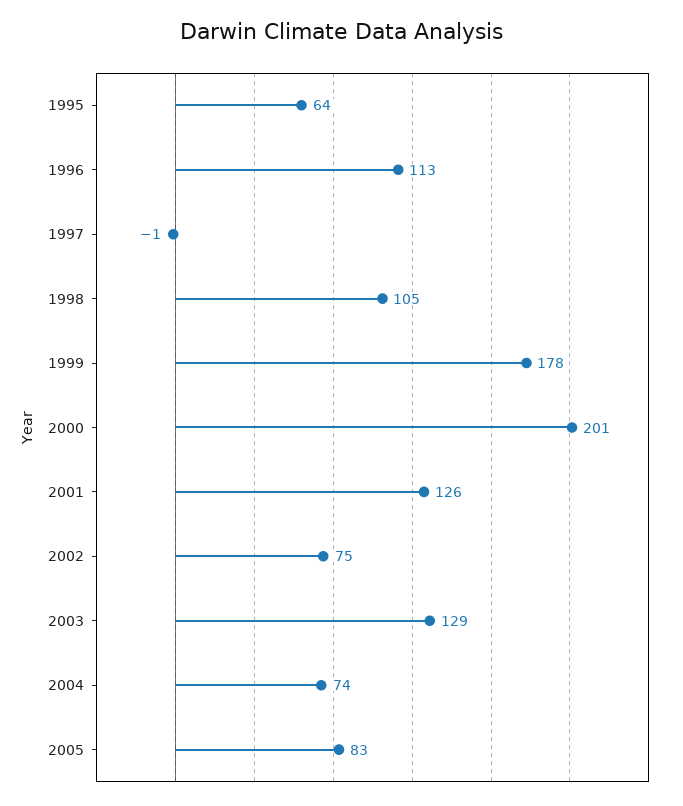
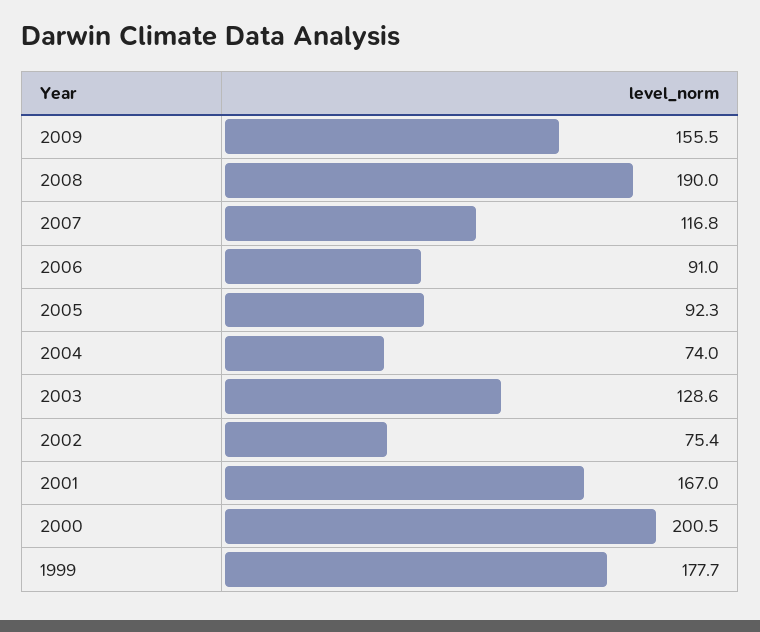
1995: 64 -> none
1996: 113 -> none
1997: -1 -> none
1998: 105 -> none
2001: 126 -> 167
2005: 83 -> 92.3
2009: none -> 155.5
2008: none -> 190
2007: none -> 116.8
2006: none -> 91

